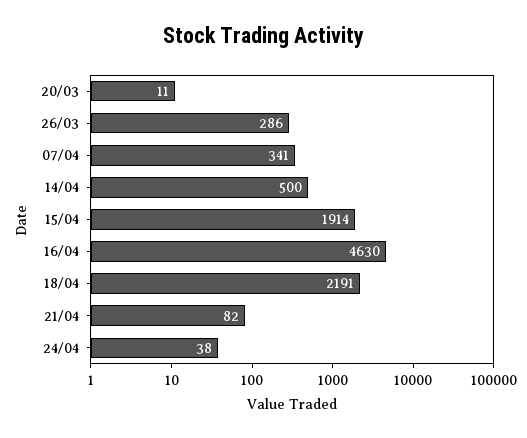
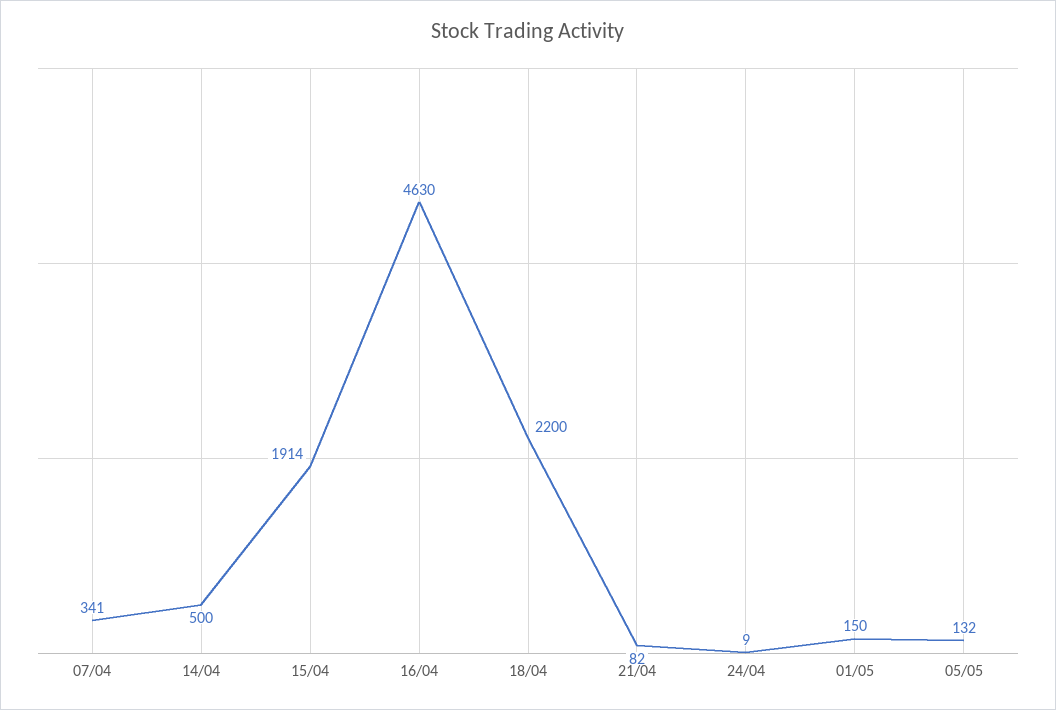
20/03: 11 -> none
26/03: 286 -> none
18/04: 2191 -> 2200
24/04: 38 -> 9
01/05: none -> 150
05/05: none -> 132

